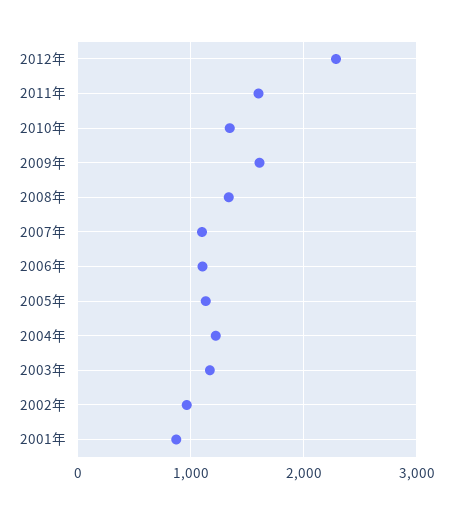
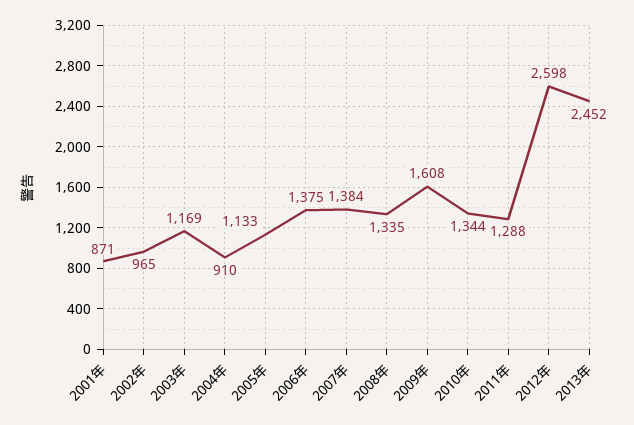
2012年: 2300 -> 2598
2011年: 1600 -> 1288
2007年: 1100 -> 1384
2006年: 1100 -> 1375
2004年: 1200 -> 910
2013年: none -> 2452

